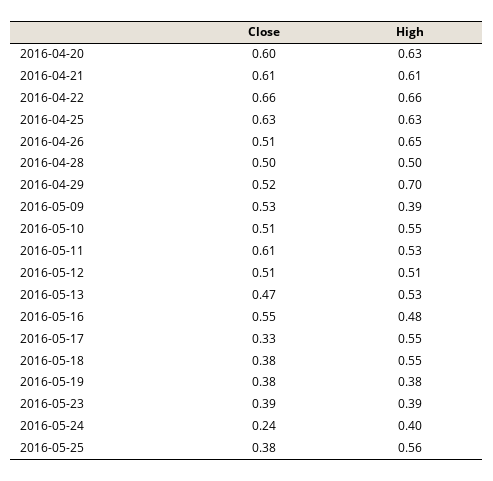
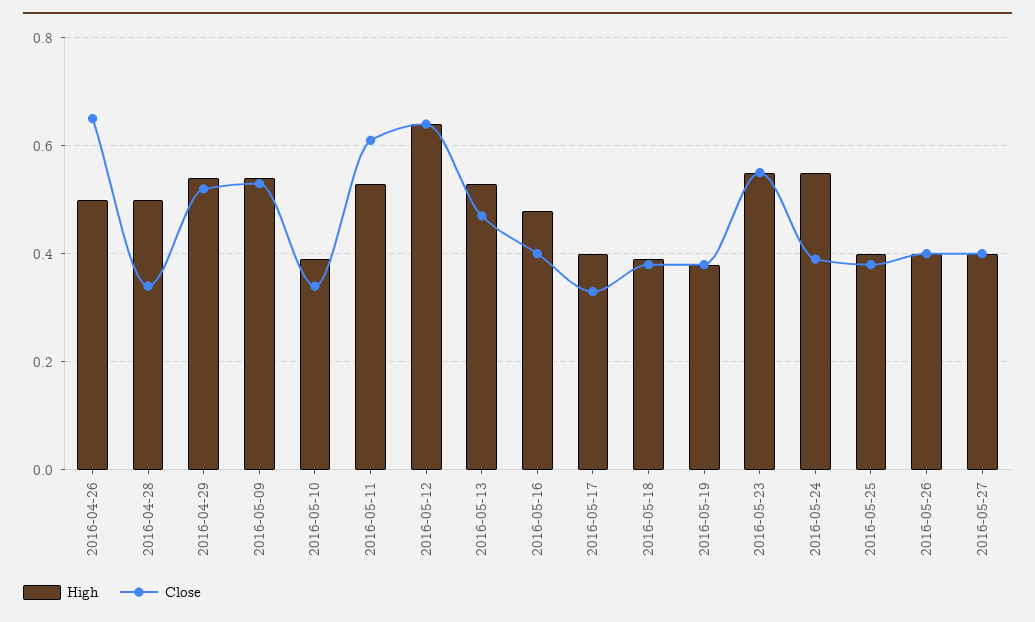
Close, 2016-04-20: 0.6 -> none
High, 2016-04-20: 0.63 -> none
Close, 2016-04-21: 0.61 -> none
High, 2016-04-21: 0.61 -> none
Close, 2016-04-22: 0.66 -> none
High, 2016-04-22: 0.66 -> none
Close, 2016-04-25: 0.63 -> none
High, 2016-04-25: 0.63 -> none
Close, 2016-04-26: 0.51 -> 0.65
High, 2016-04-26: 0.65 -> 0.5
Close, 2016-04-28: 0.5 -> 0.35
High, 2016-04-29: 0.7 -> 0.55
High, 2016-05-09: 0.39 -> 0.55
Close, 2016-05-10: 0.51 -> 0.35
High, 2016-05-10: 0.55 -> 0.4
Close, 2016-05-12: 0.51 -> 0.65
High, 2016-05-12: 0.51 -> 0.65
Close, 2016-05-16: 0.55 -> 0.4
High, 2016-05-17: 0.55 -> 0.4
High, 2016-05-18: 0.55 -> 0.4
Close, 2016-05-23: 0.39 -> 0.55
High, 2016-05-23: 0.39 -> 0.55
Close, 2016-05-24: 0.24 -> 0.4
High, 2016-05-24: 0.4 -> 0.55
High, 2016-05-25: 0.56 -> 0.4
High, 2016-05-26: none -> 0.4
Close, 2016-05-26: none -> 0.4
High, 2016-05-27: none -> 0.4
Close, 2016-05-27: none -> 0.4

